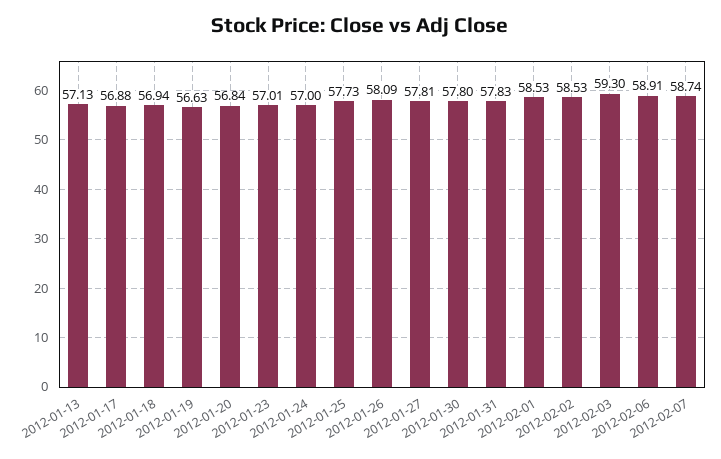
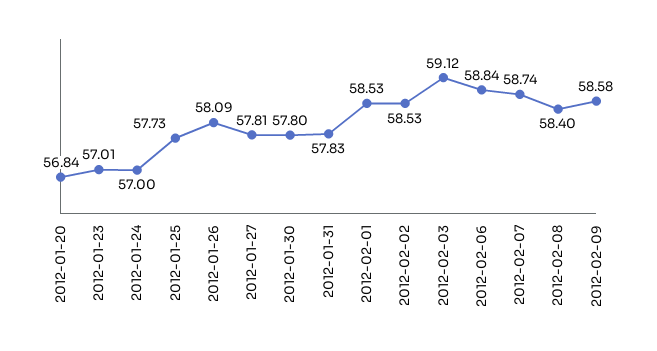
2012-01-13: 57.13 -> none
2012-01-17: 56.88 -> none
2012-01-18: 56.94 -> none
2012-01-19: 56.63 -> none
2012-02-03: 59.3 -> 59.12
2012-02-06: 58.91 -> 58.84
2012-02-08: none -> 58.4
2012-02-09: none -> 58.58

